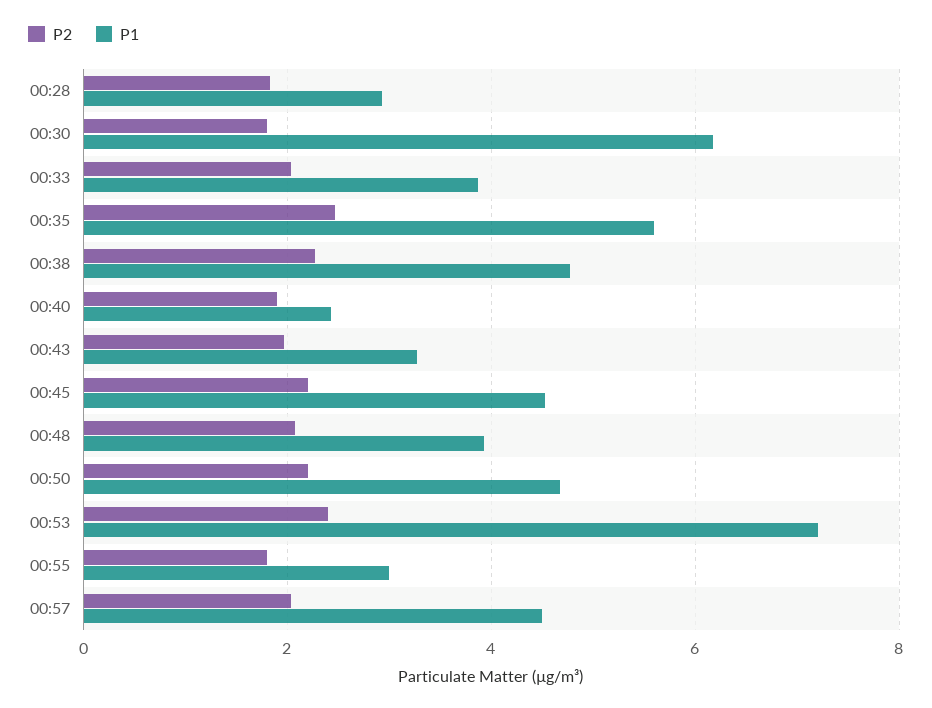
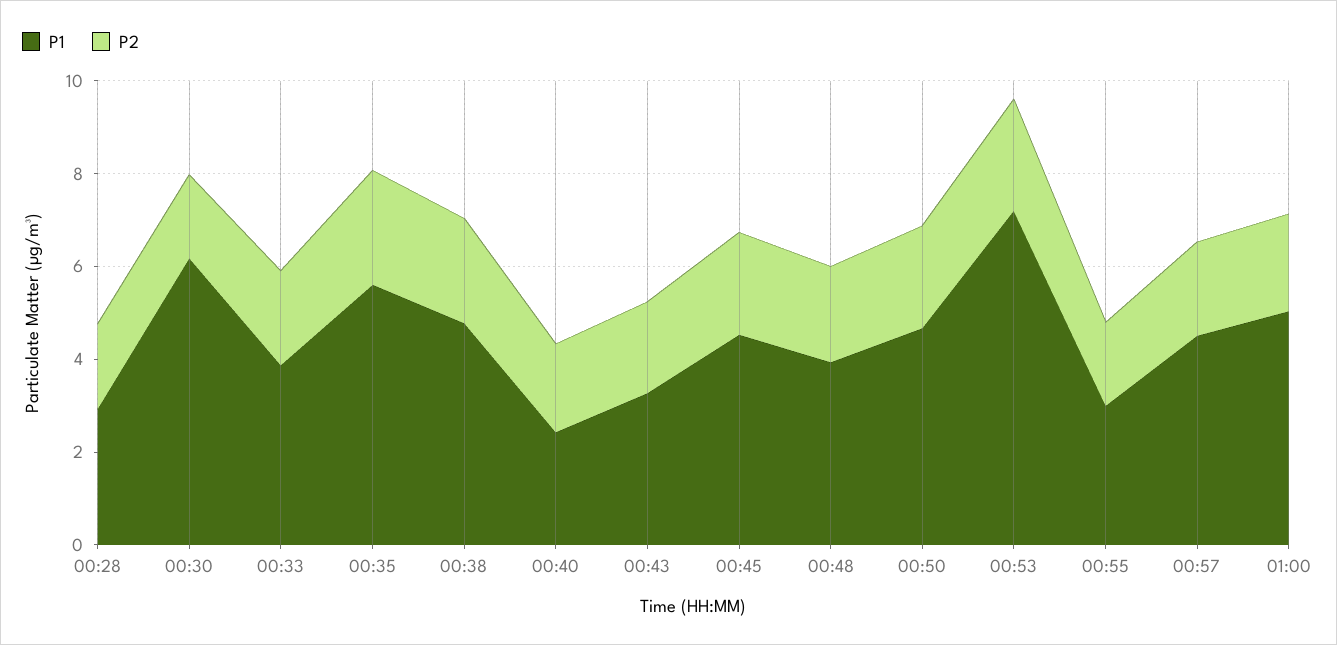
P1, 01:00: none -> 5
P2, 01:00: none -> 2

